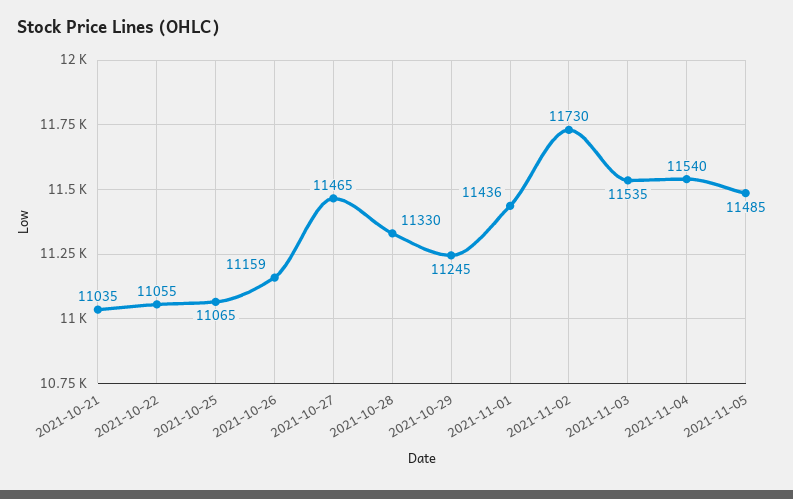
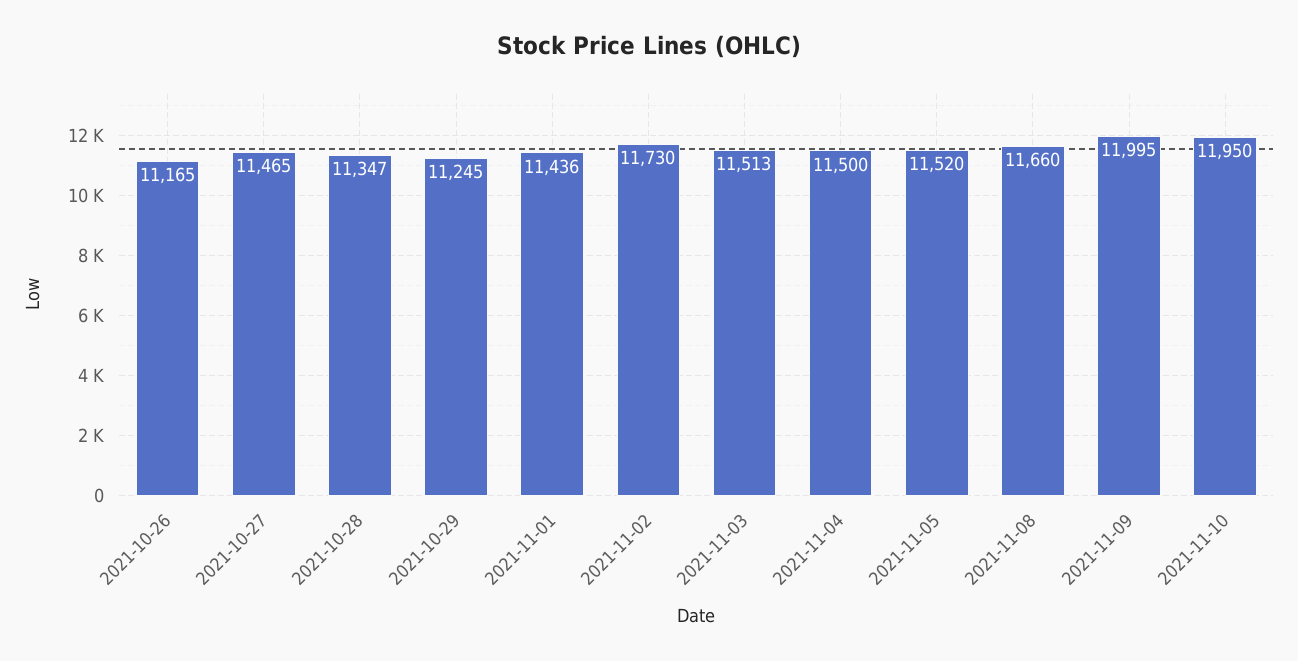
2021-10-21: 11035 -> none
2021-10-22: 11055 -> none
2021-10-25: 11065 -> none
2021-10-26: 11159 -> 11165
2021-10-28: 11330 -> 11347
2021-11-03: 11535 -> 11513
2021-11-04: 11540 -> 11500
2021-11-05: 11485 -> 11520
2021-11-08: none -> 11660
2021-11-09: none -> 11995
2021-11-10: none -> 11950

